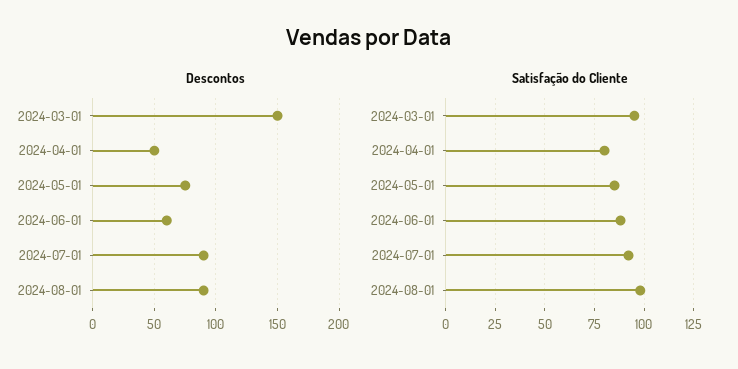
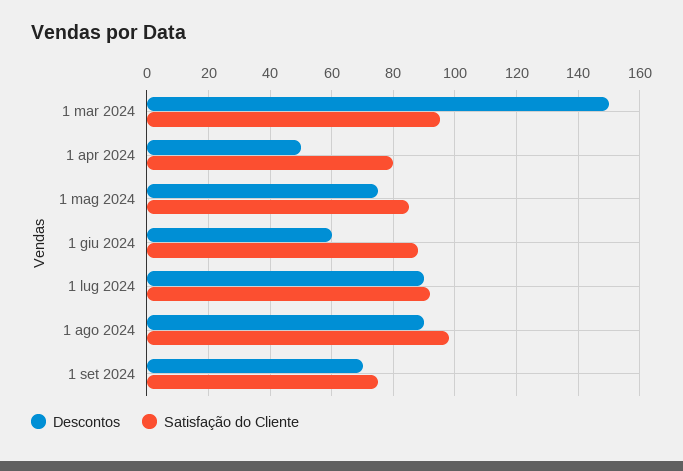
Descontos, 1 set 2024: none -> 70
Satisfação do Cliente, 1 set 2024: none -> 75

